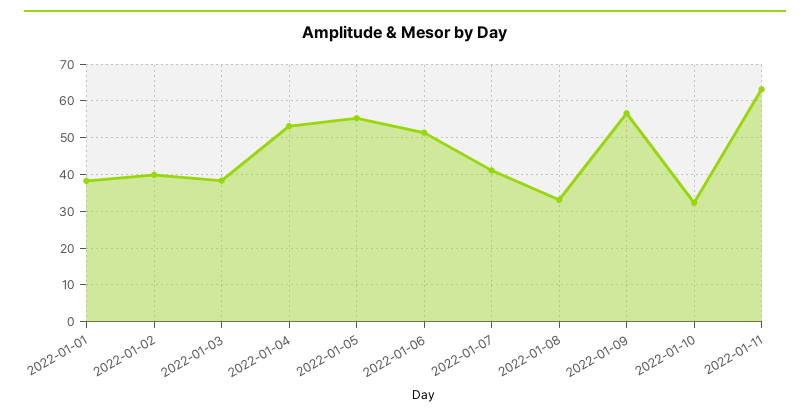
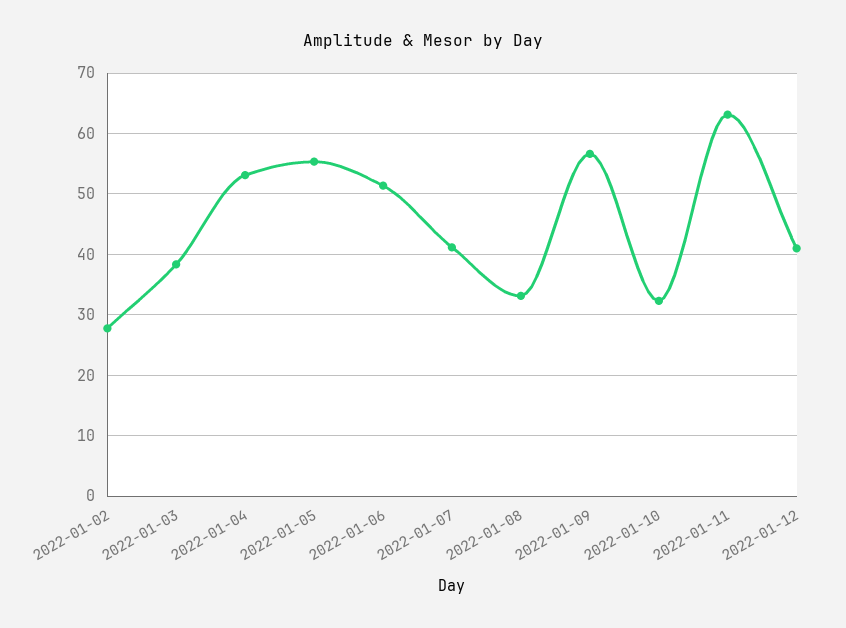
2022-01-01: 38 -> none
2022-01-02: 40 -> 28
2022-01-12: none -> 41

